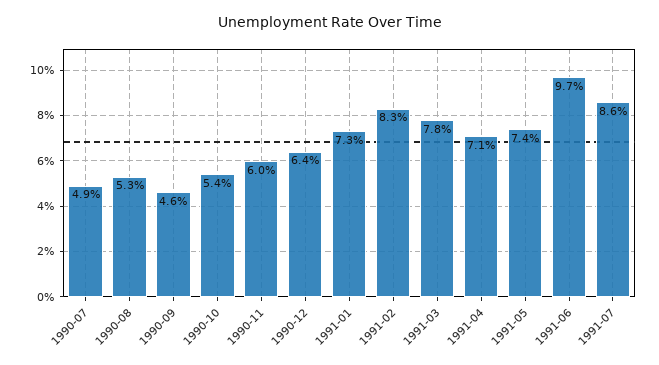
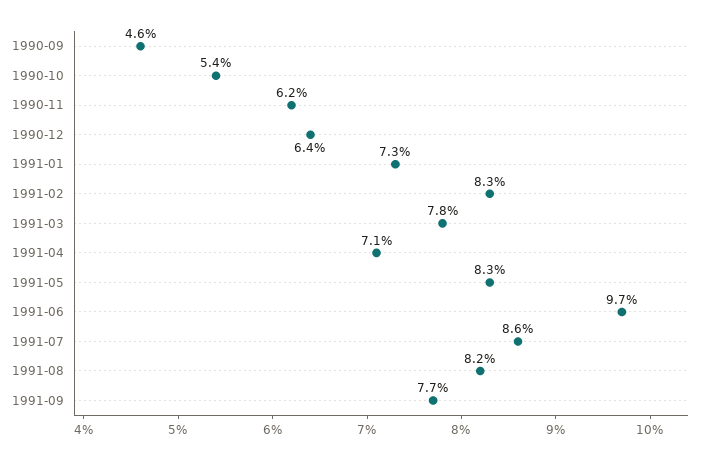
1990-07: 4.9 -> none
1990-08: 5.3 -> none
1990-11: 6 -> 6.2
1991-05: 7.4 -> 8.3
1991-08: none -> 8.2
1991-09: none -> 7.7

